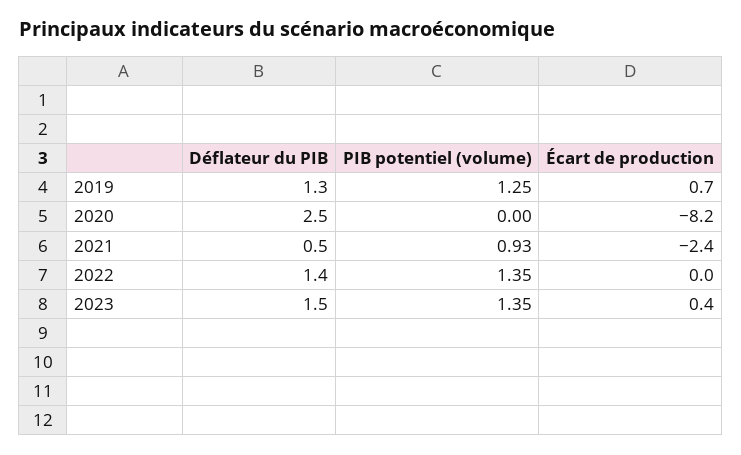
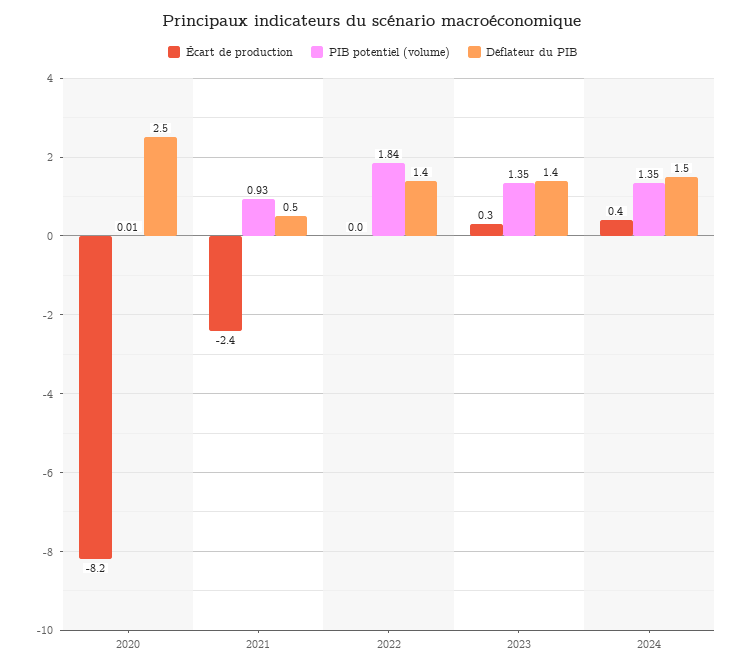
Déflateur du PIB, 2019: 1.3 -> none
PIB potentiel (volume), 2019: 1.25 -> none
Écart de production, 2019: 0.7 -> none
PIB potentiel (volume), 2020: 0 -> 0.01
PIB potentiel (volume), 2022: 1.35 -> 1.84
Déflateur du PIB, 2023: 1.5 -> 1.4
Écart de production, 2023: 0.4 -> 0.3
Écart de production, 2024: none -> 0.4
PIB potentiel (volume), 2024: none -> 1.35
Déflateur du PIB, 2024: none -> 1.5

